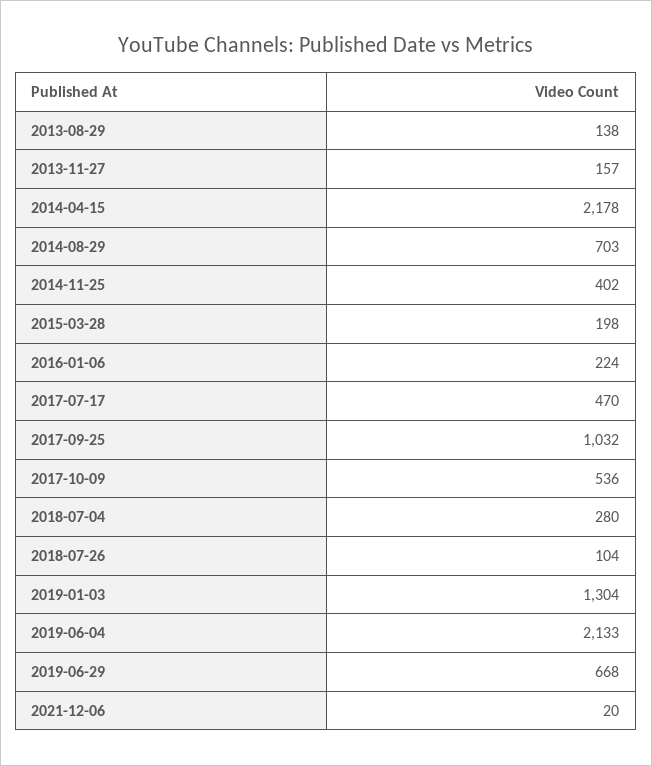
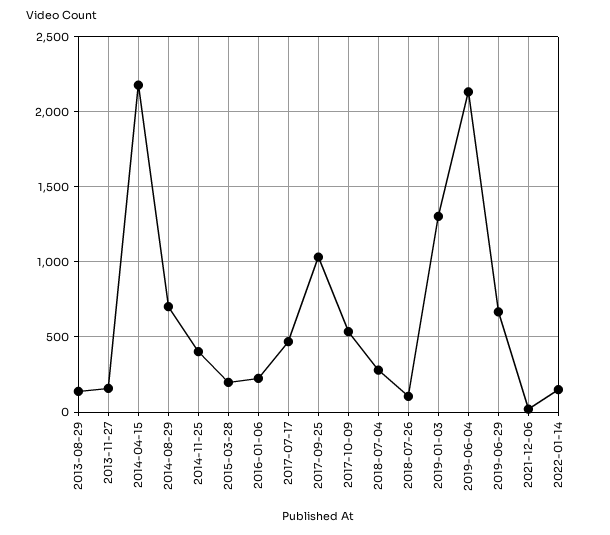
2022-01-14: none -> 150

